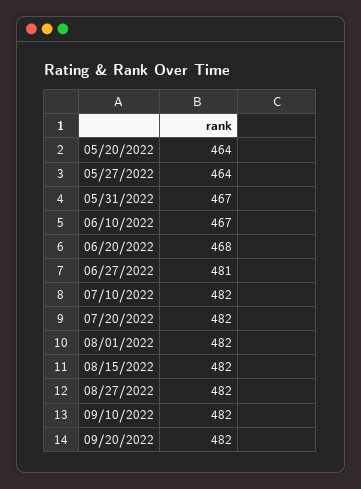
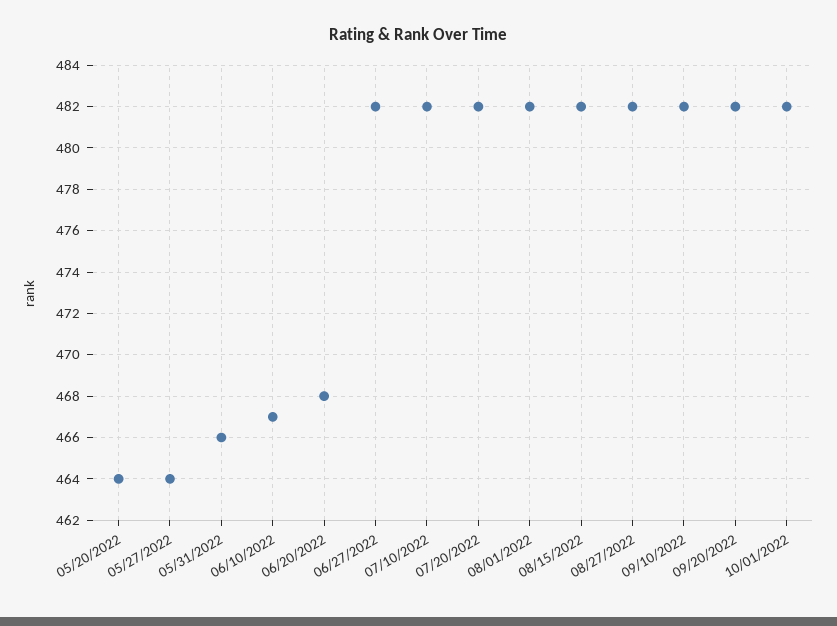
05/31/2022: 467 -> 466
06/27/2022: 481 -> 482
10/01/2022: none -> 482

